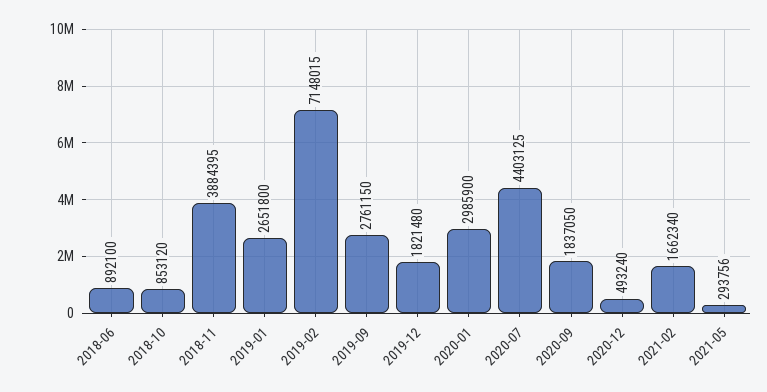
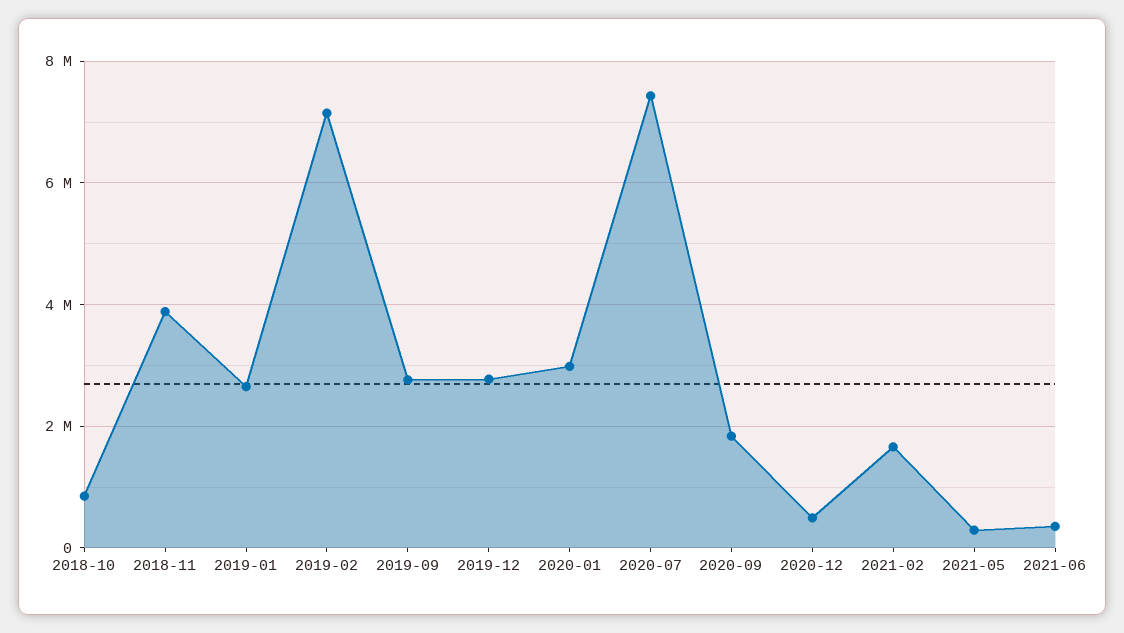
2018-06: 892100 -> none
2019-12: 1821480 -> 2800000
2020-07: 4403125 -> 7400000
2021-06: none -> 400000

